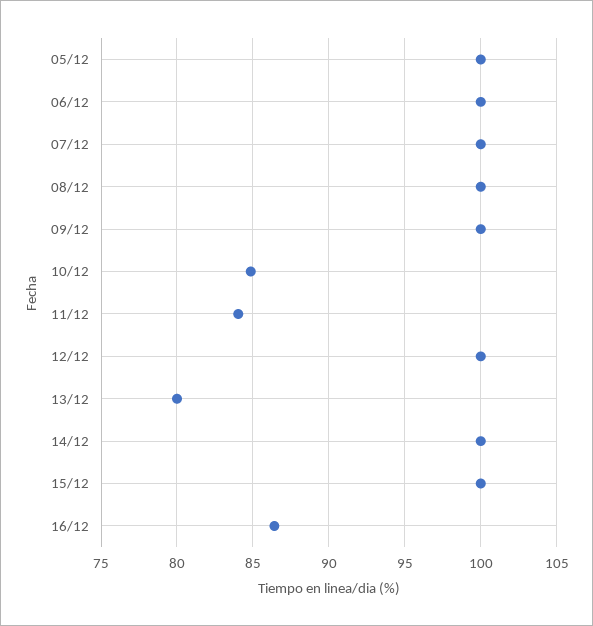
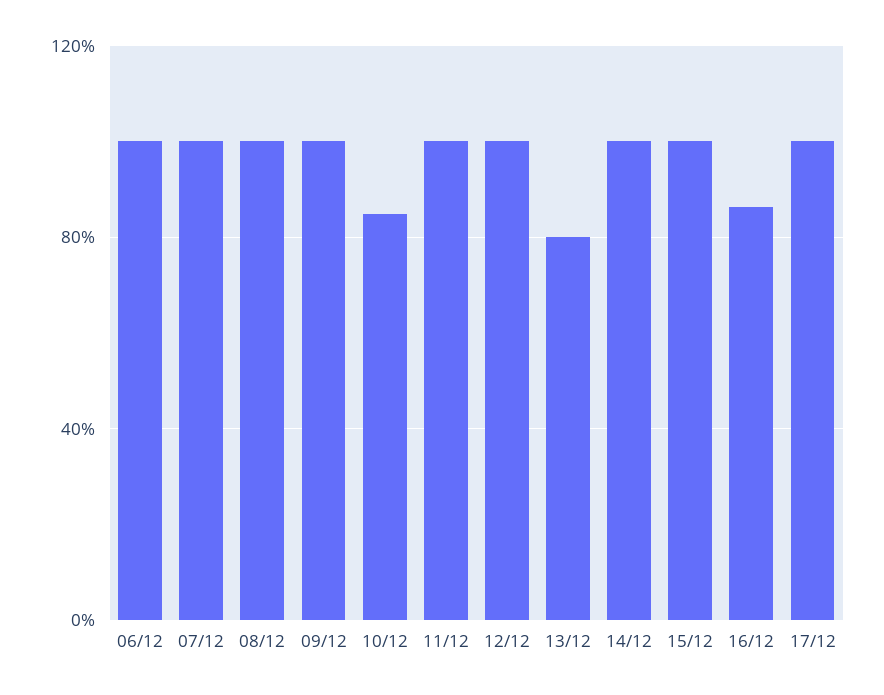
05/12: 100 -> none
11/12: 84 -> 100
17/12: none -> 100

